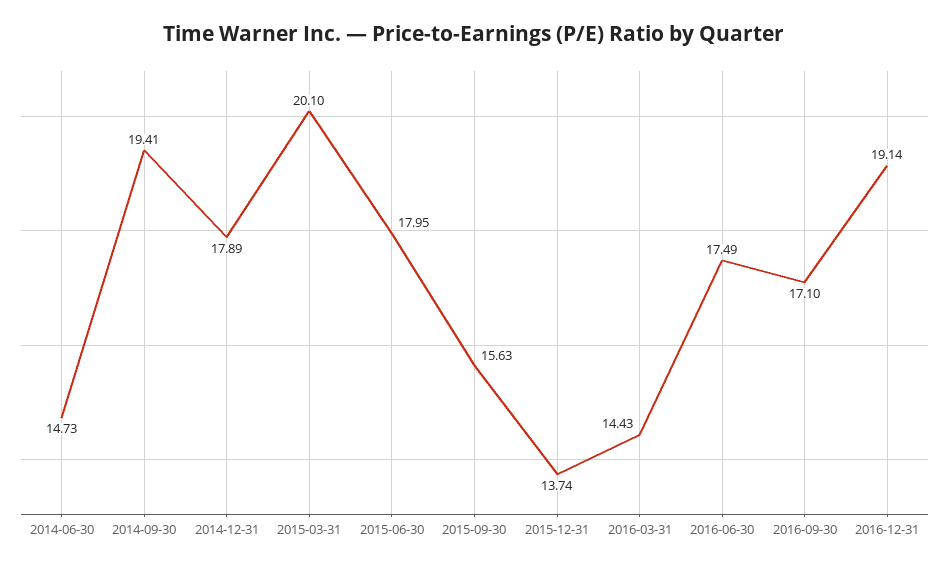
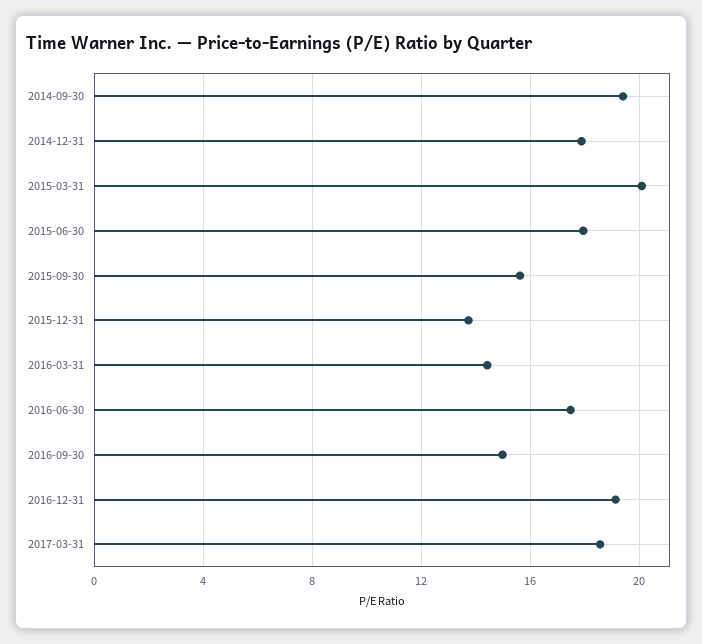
2014-06-30: 14.73 -> none
2016-09-30: 17.1 -> 15
2017-03-31: none -> 18.5

